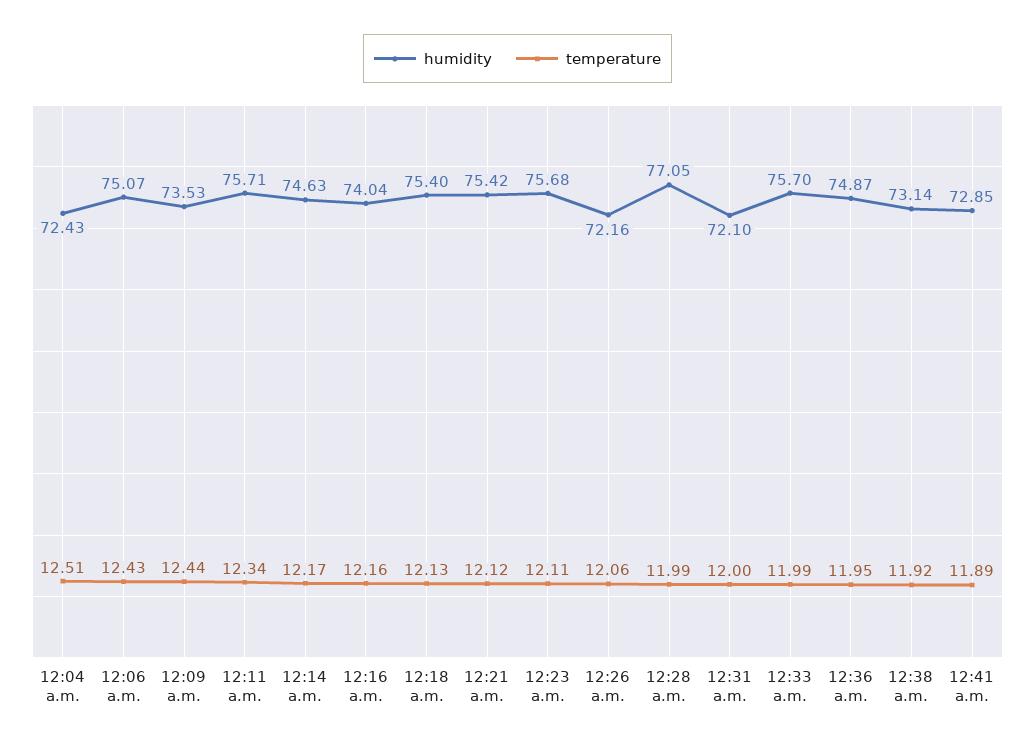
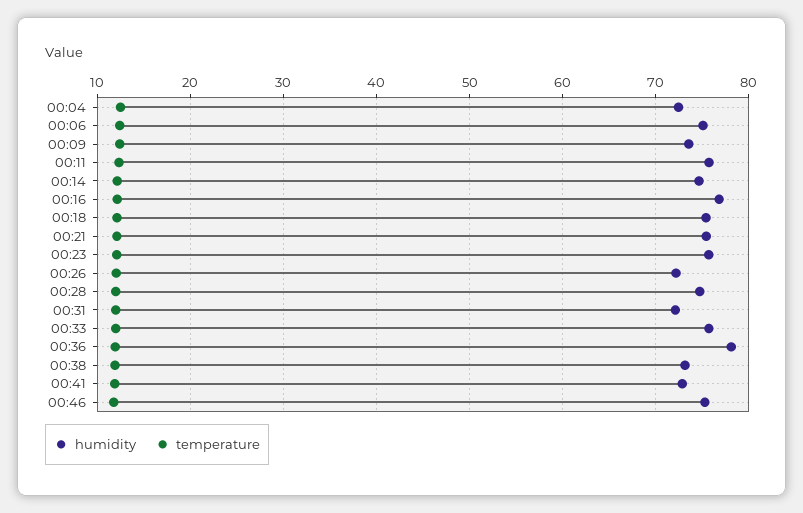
humidity, 12:16 a.m.: 74.04 -> 77
humidity, 12:28 a.m.: 77.05 -> 75
humidity, 12:36 a.m.: 74.87 -> 78
humidity, 00:46: none -> 75
temperature, 00:46: none -> 12

